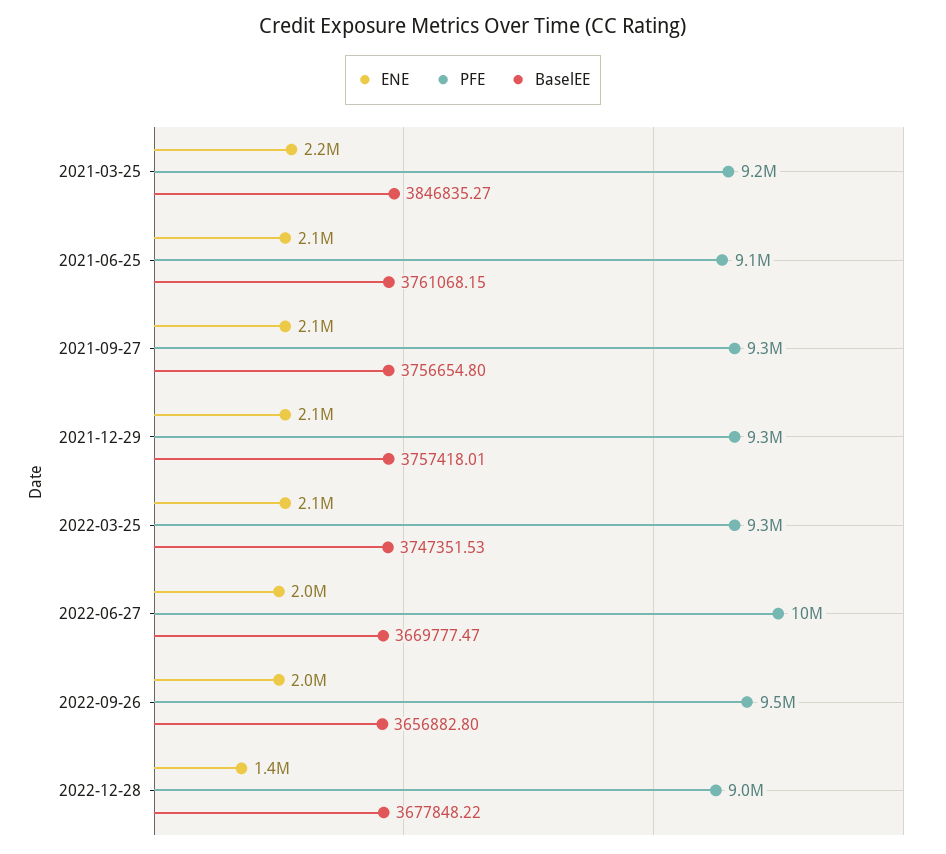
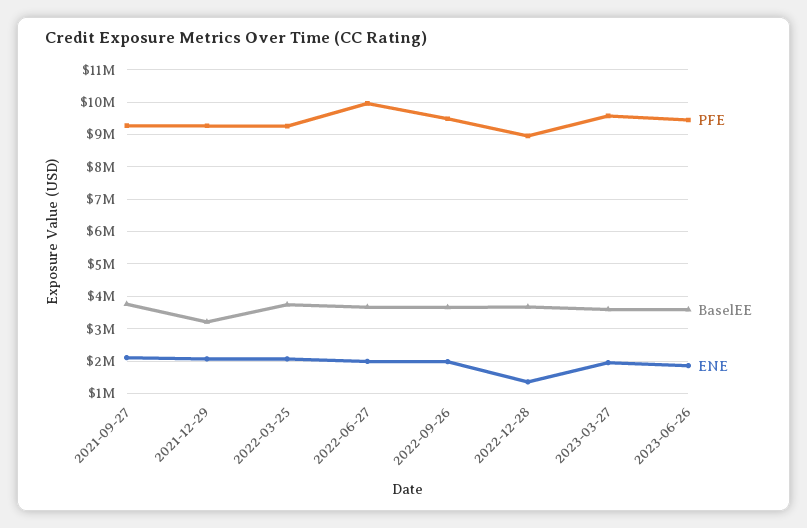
ENE, 2021-03-25: 2200000 -> none
PFE, 2021-03-25: 9200000 -> none
BaselEE, 2021-03-25: 3846835.27 -> none
ENE, 2021-06-25: 2100000 -> none
PFE, 2021-06-25: 9100000 -> none
BaselEE, 2021-06-25: 3761068.15 -> none
BaselEE, 2021-12-29: 3757418.01 -> 3200000
PFE, 2023-03-27: none -> 9600000
BaselEE, 2023-03-27: none -> 3600000
ENE, 2023-03-27: none -> 2000000
PFE, 2023-06-26: none -> 9400000
BaselEE, 2023-06-26: none -> 3600000
ENE, 2023-06-26: none -> 1800000

